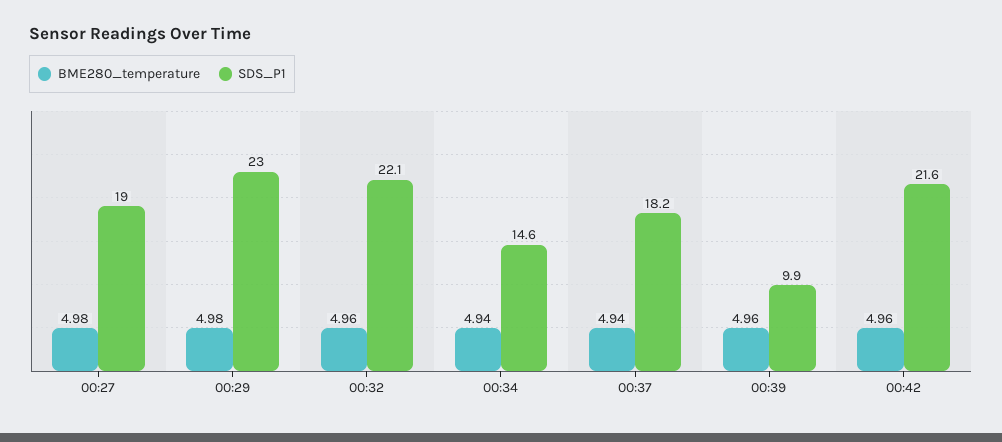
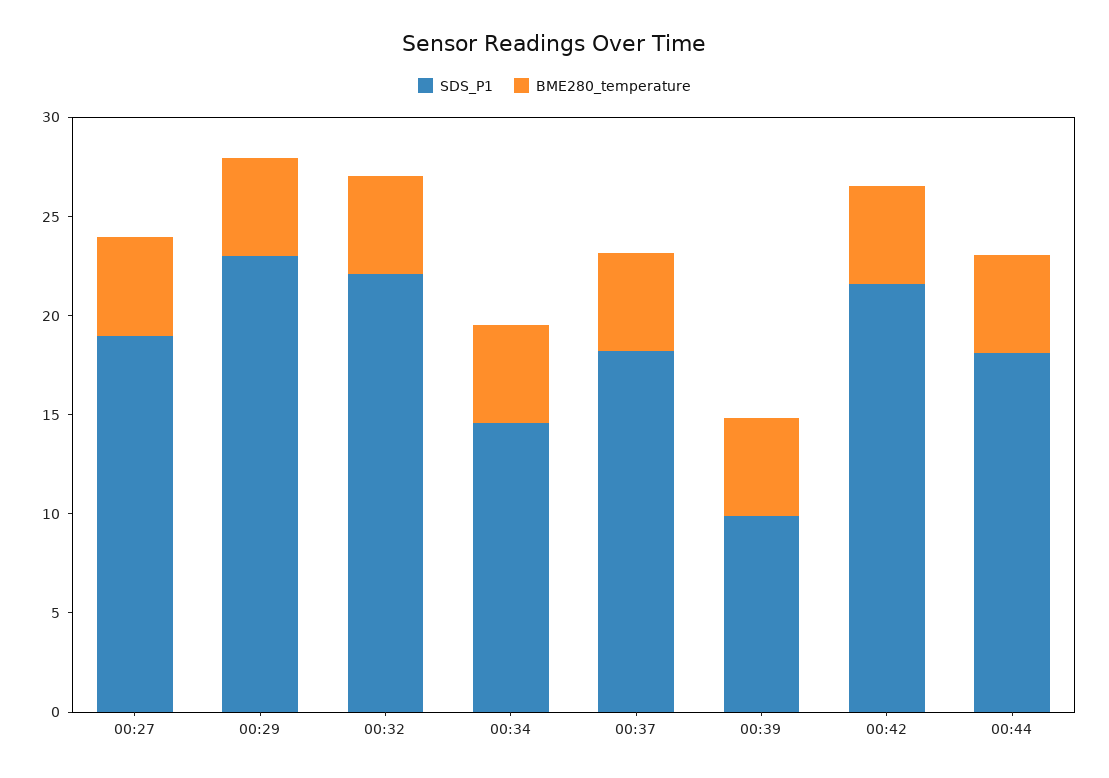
SDS_P1, 00:44: none -> 18
BME280_temperature, 00:44: none -> 5

